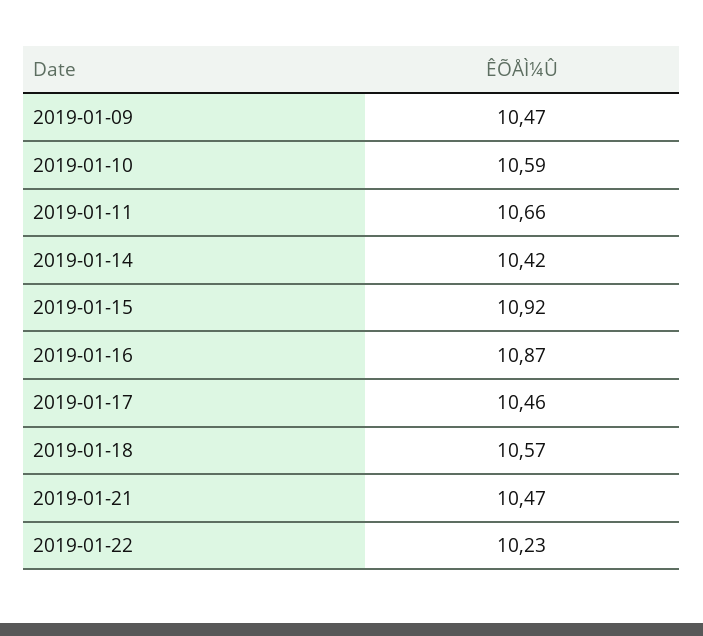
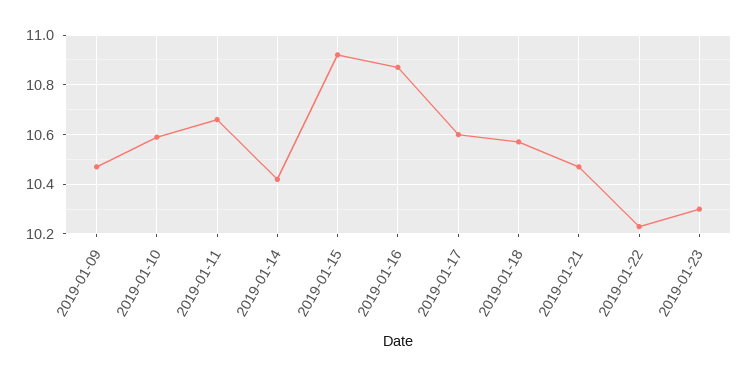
2019-01-17: 10.46 -> 10.6
2019-01-23: none -> 10.3

